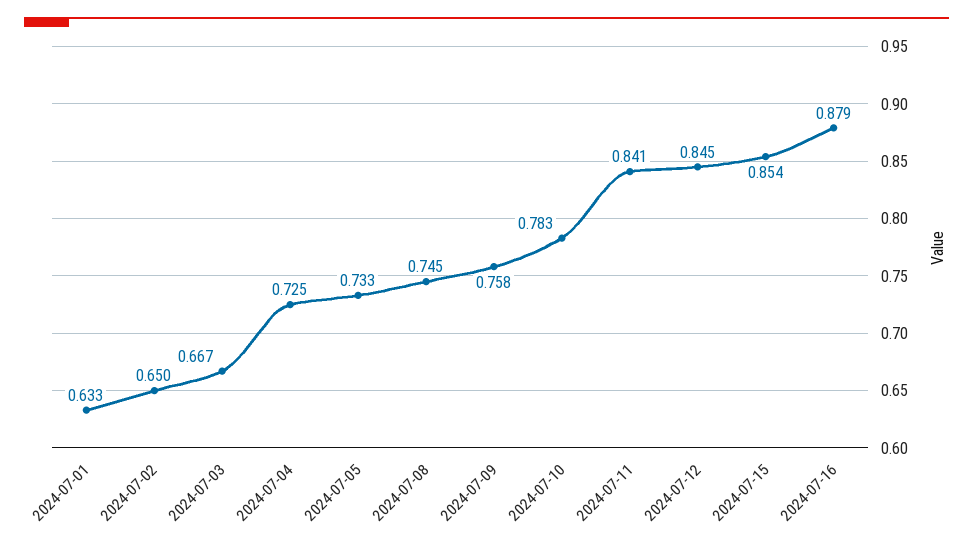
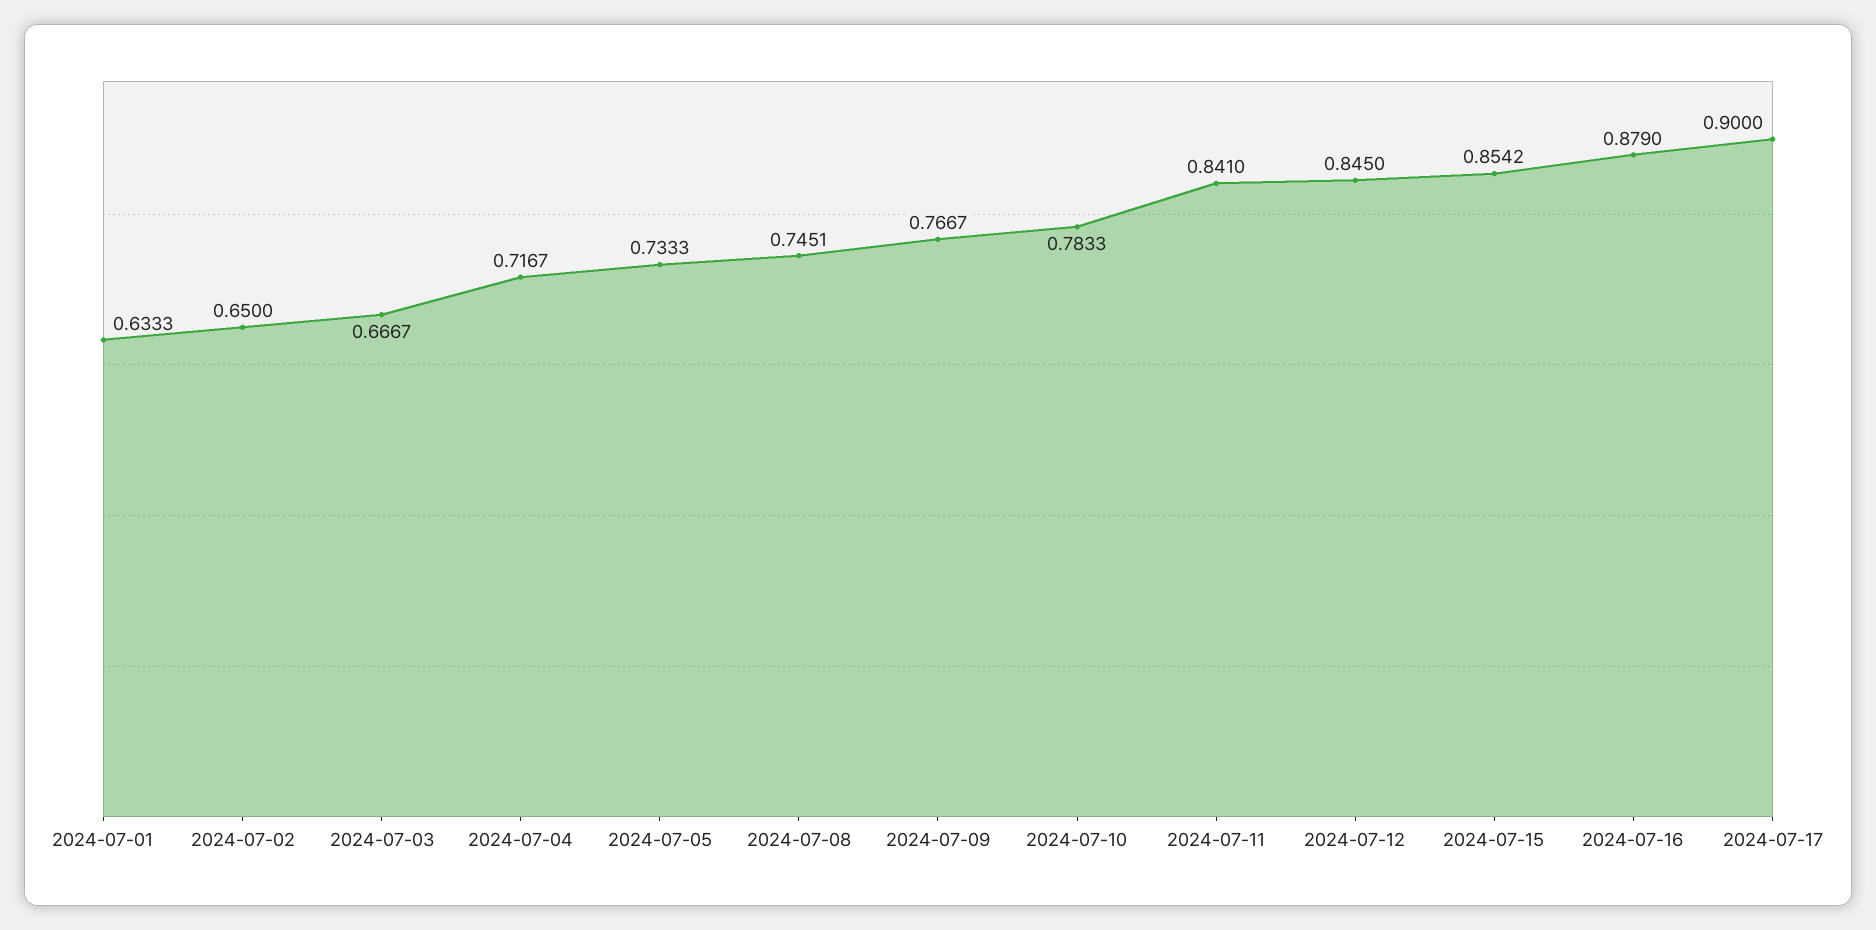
2024-07-04: 0.725 -> 0.7167
2024-07-09: 0.758 -> 0.7667
2024-07-17: none -> 0.9

